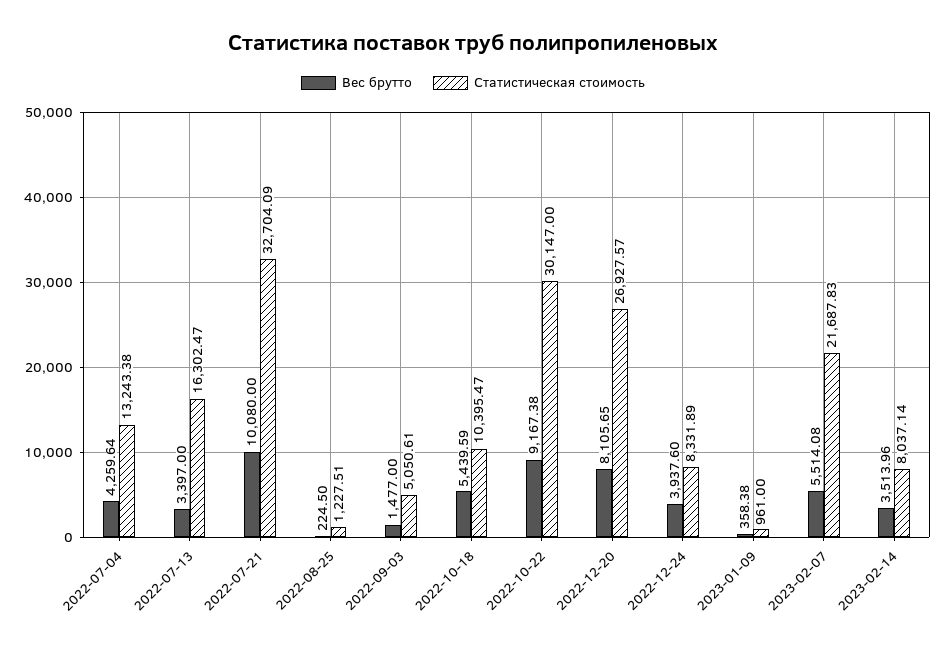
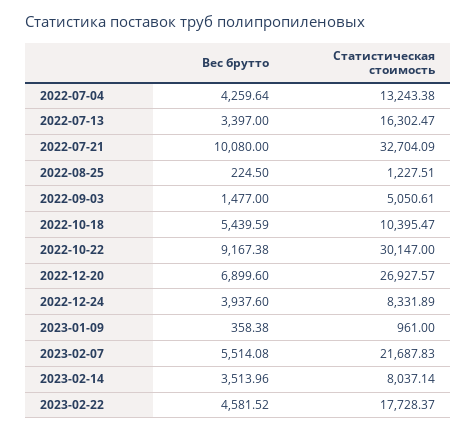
Вес брутто, 2022-12-20: 8105.65 -> 6899.6
Вес брутто, 2023-02-22: none -> 4581.52
Статистическая стоимость, 2023-02-22: none -> 17728.37

